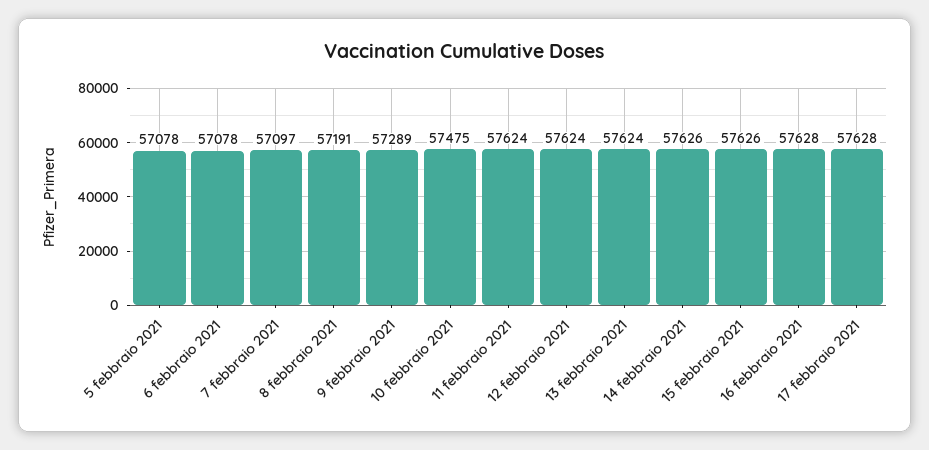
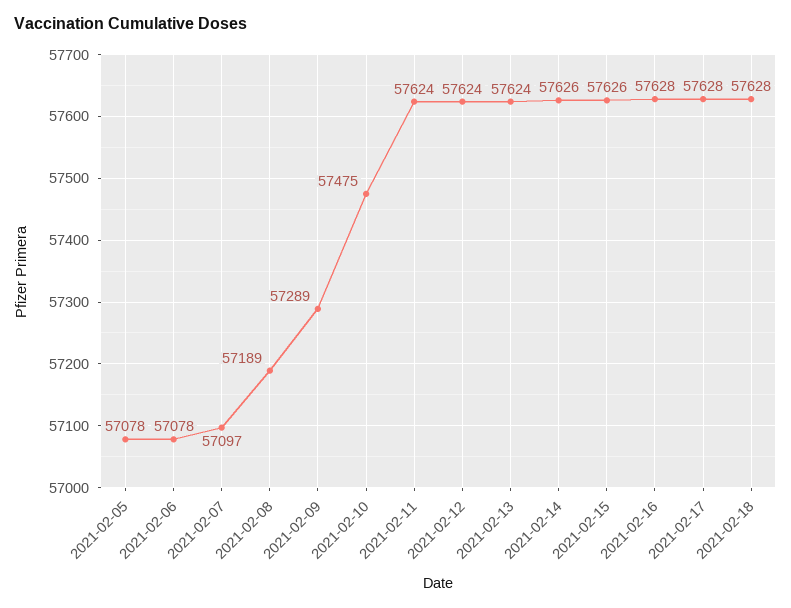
8 febbraio 2021: 57191 -> 57189
2021-02-18: none -> 57628

